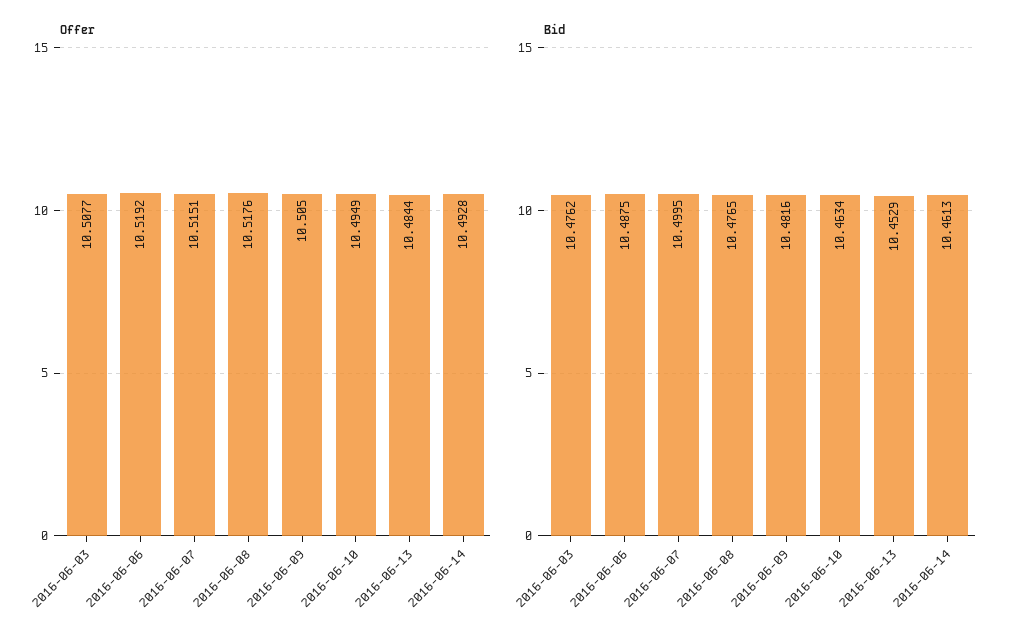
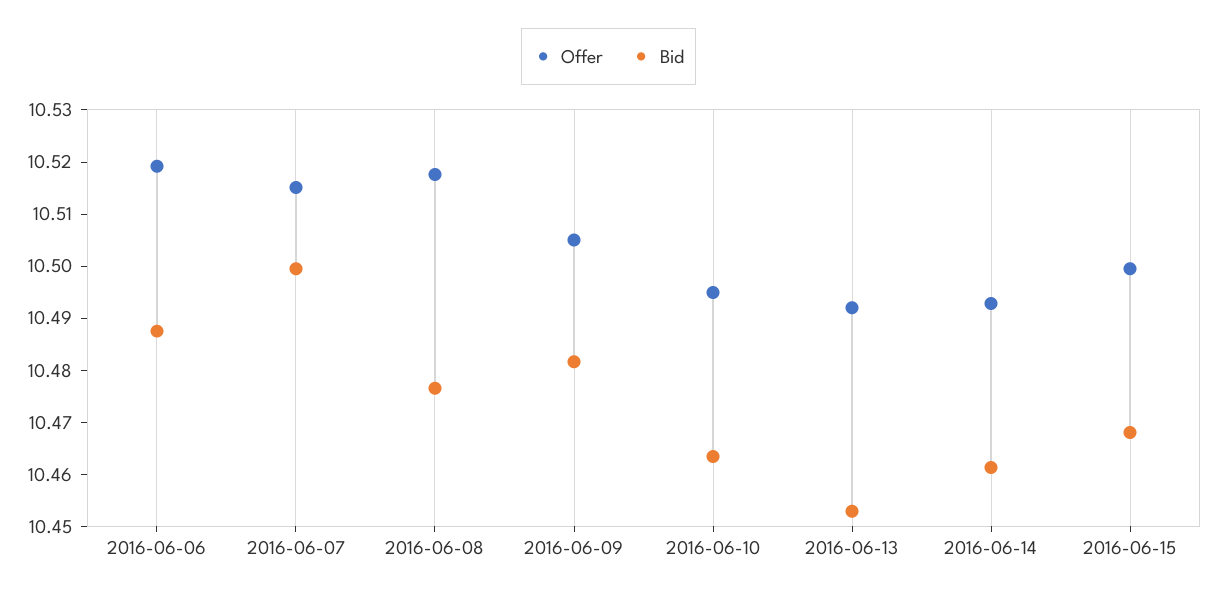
Offer, 2016-06-03: 10.5077 -> none
Offer, 2016-06-13: 10.4844 -> 10.492
Bid, 2016-06-03: 10.4762 -> none
Offer, 2016-06-15: none -> 10.5
Bid, 2016-06-15: none -> 10.468

